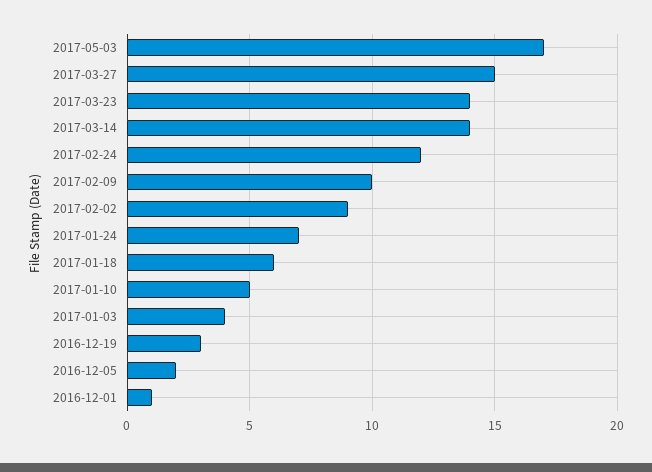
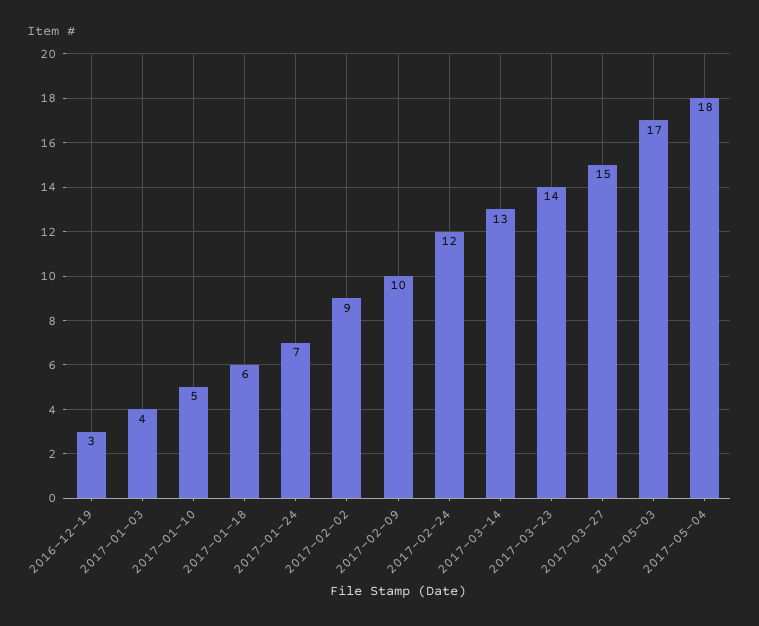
2017-03-14: 14 -> 13
2016-12-05: 2 -> none
2016-12-01: 1 -> none
2017-05-04: none -> 18

